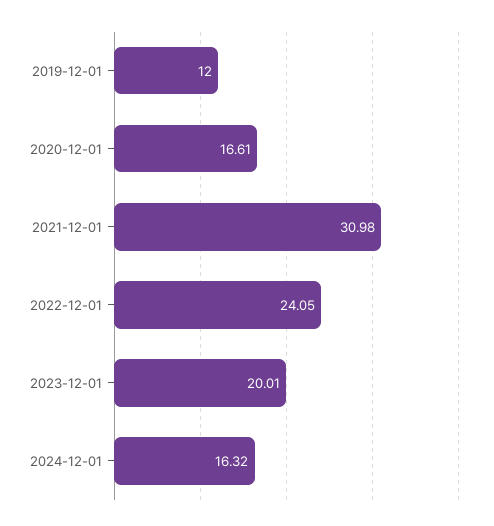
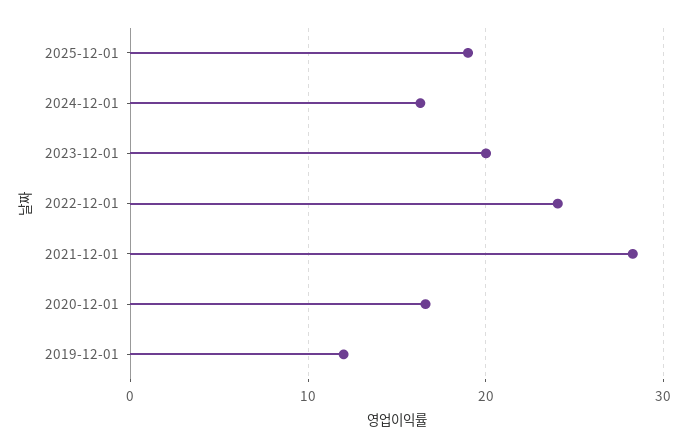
2021-12-01: 30.98 -> 28
2025-12-01: none -> 19

